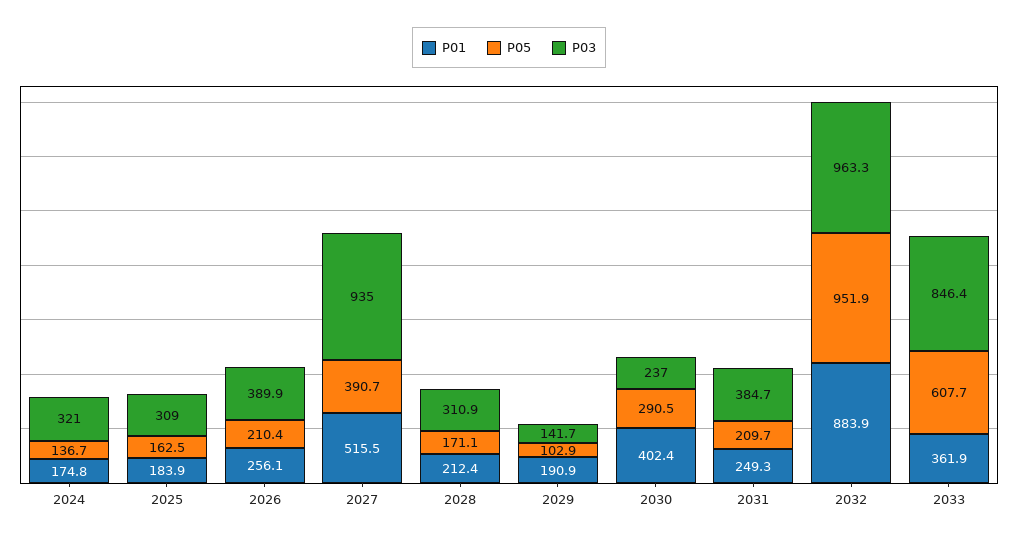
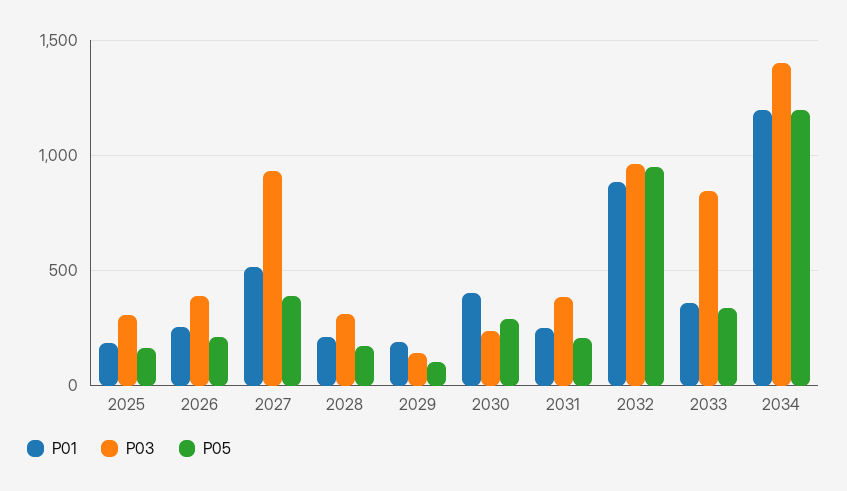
P01, 2024: 174.8 -> none
P05, 2024: 136.7 -> none
P03, 2024: 321 -> none
P05, 2033: 607.7 -> 350
P01, 2034: none -> 1200
P03, 2034: none -> 1400
P05, 2034: none -> 1200

